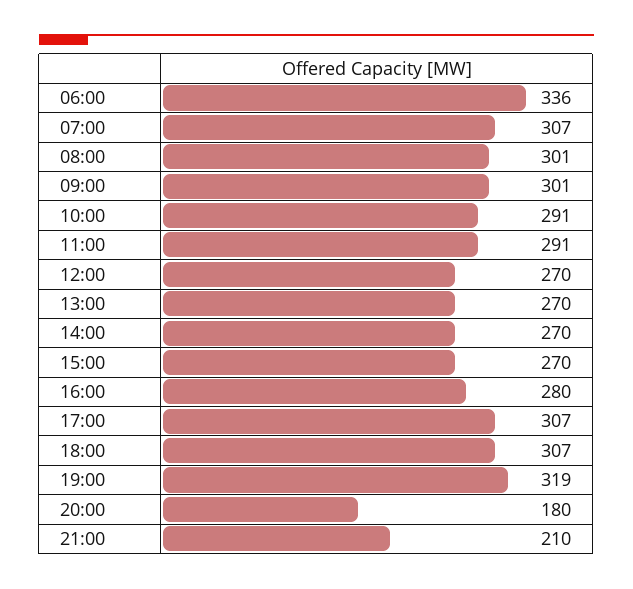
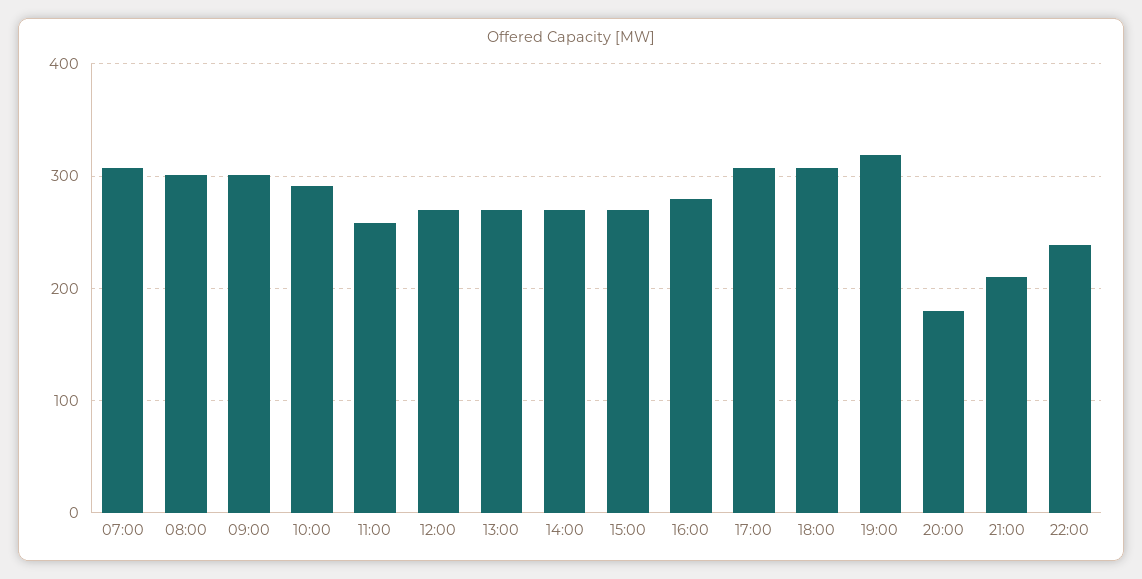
06:00: 336 -> none
11:00: 291 -> 260
22:00: none -> 240

